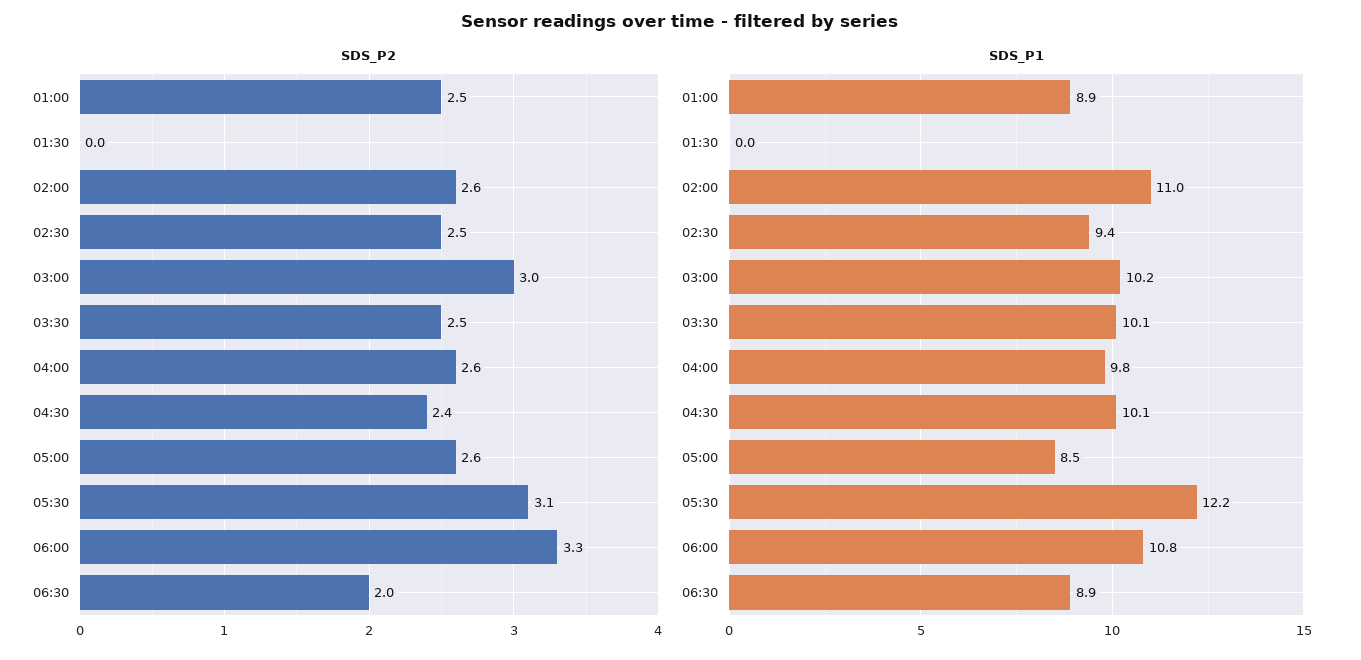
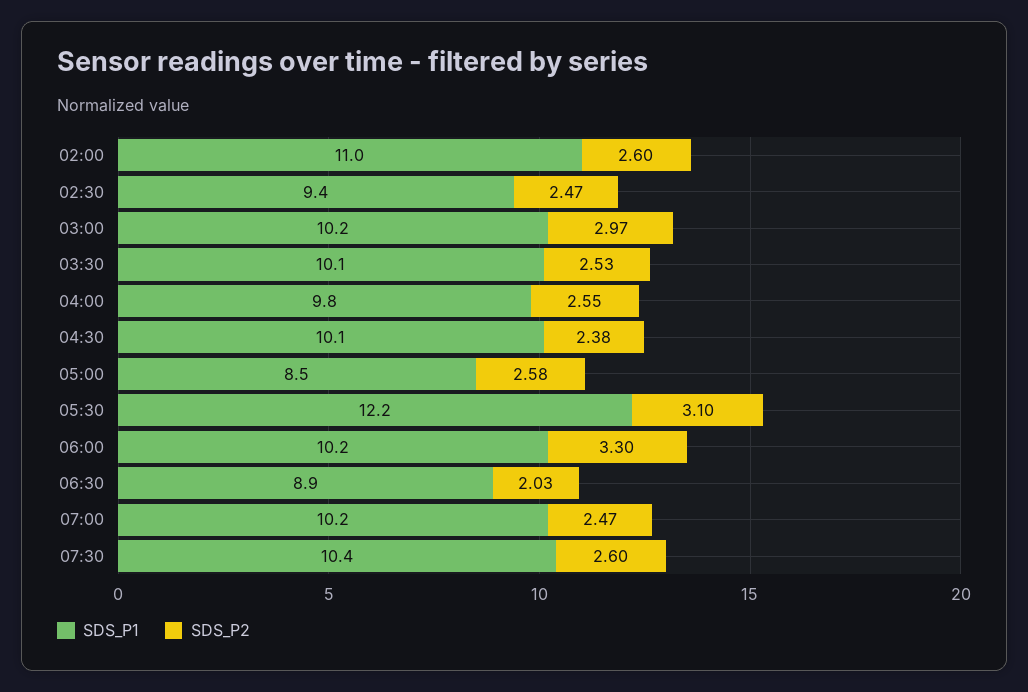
SDS_P2, 01:00: 2.5 -> none
SDS_P2, 01:30: 0 -> none
SDS_P1, 01:00: 8.9 -> none
SDS_P1, 01:30: 0 -> none
SDS_P1, 06:00: 10.8 -> 10.2
SDS_P1, 07:00: none -> 10.2
SDS_P2, 07:00: none -> 2.47
SDS_P1, 07:30: none -> 10.4
SDS_P2, 07:30: none -> 2.6

